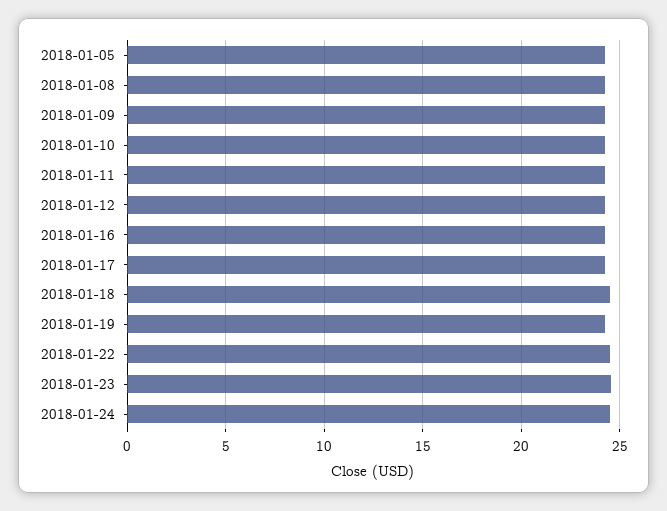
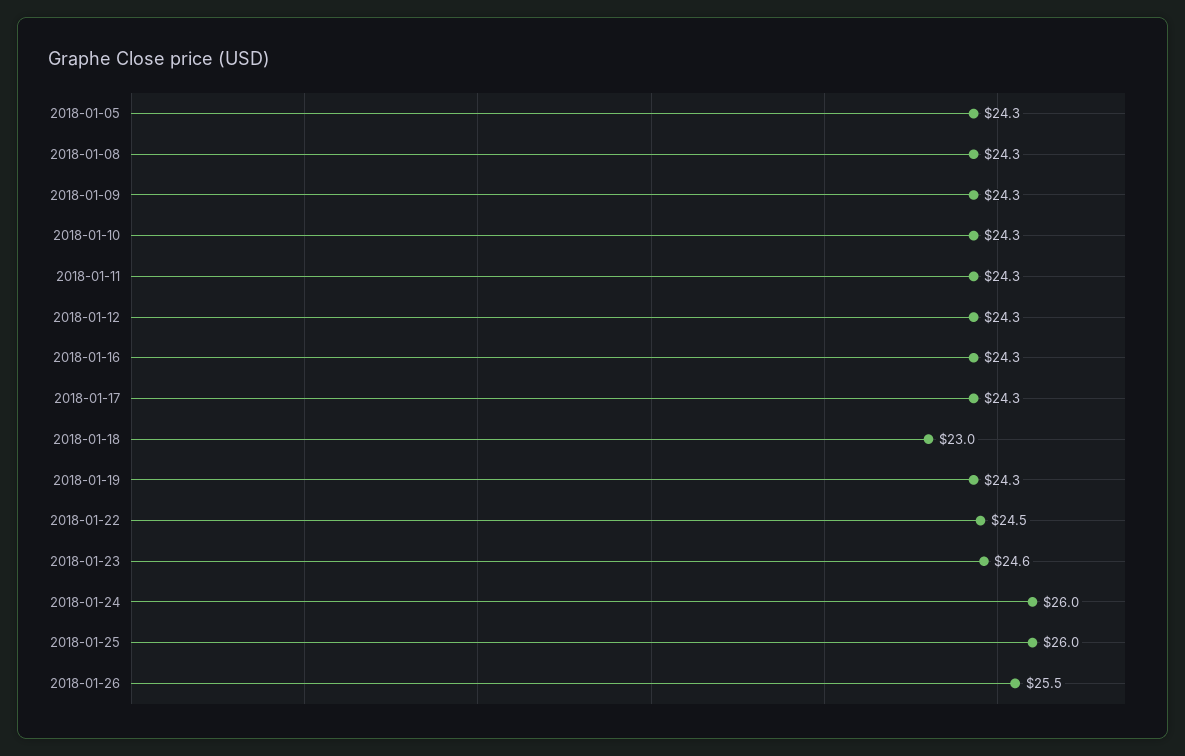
2018-01-18: 24.5 -> 23
2018-01-24: 24.5 -> 26
2018-01-25: none -> 26
2018-01-26: none -> 25.5

